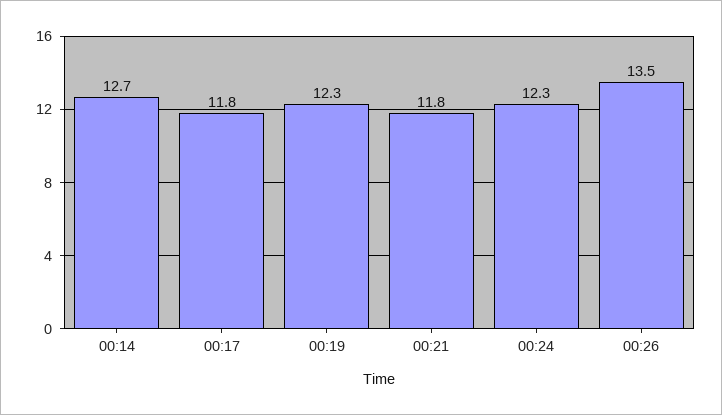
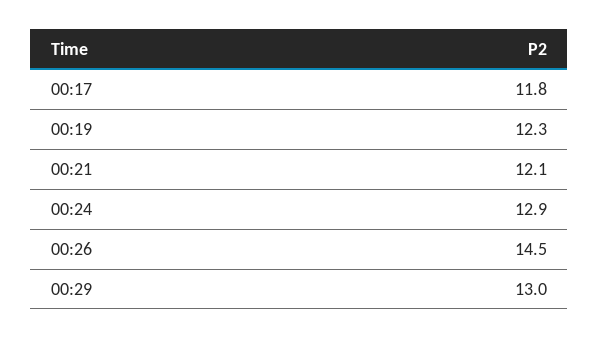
00:14: 12.7 -> none
00:21: 11.8 -> 12.1
00:24: 12.3 -> 12.9
00:26: 13.5 -> 14.5
00:29: none -> 13

